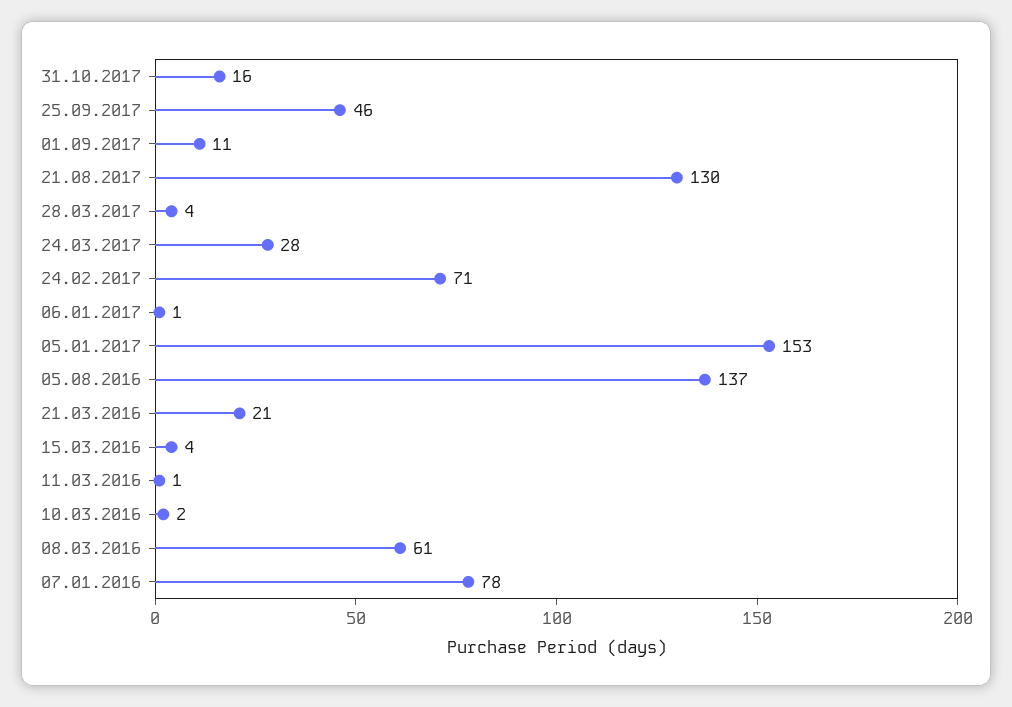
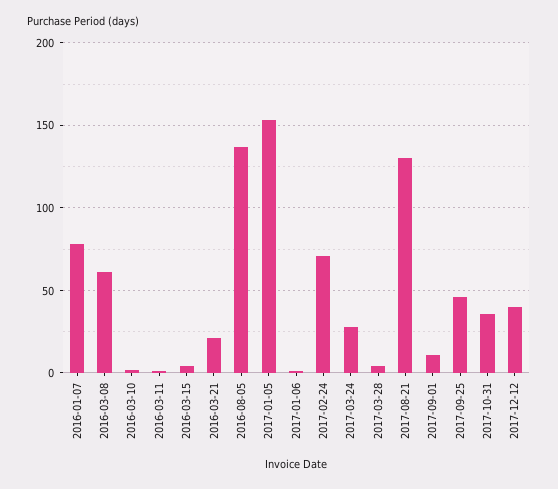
31.10.2017: 16 -> 35
2017-12-12: none -> 40

